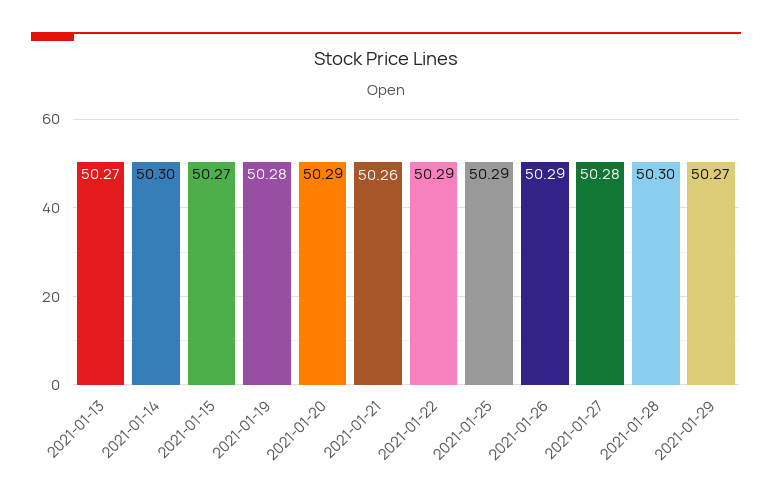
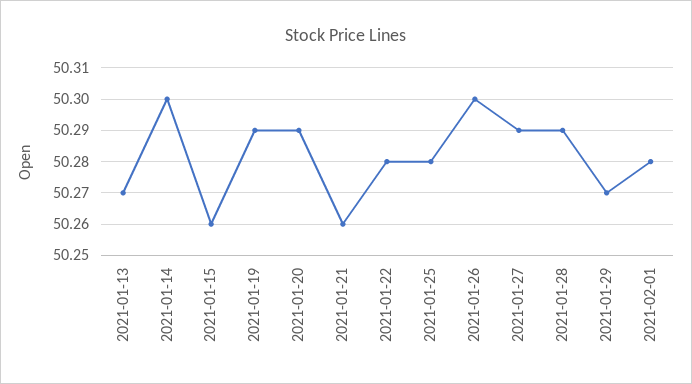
2021-01-15: 50.27 -> 50.26
2021-01-19: 50.28 -> 50.29
2021-01-22: 50.29 -> 50.28
2021-01-25: 50.29 -> 50.28
2021-01-26: 50.29 -> 50.3
2021-01-27: 50.28 -> 50.29
2021-01-28: 50.3 -> 50.29
2021-02-01: none -> 50.28

